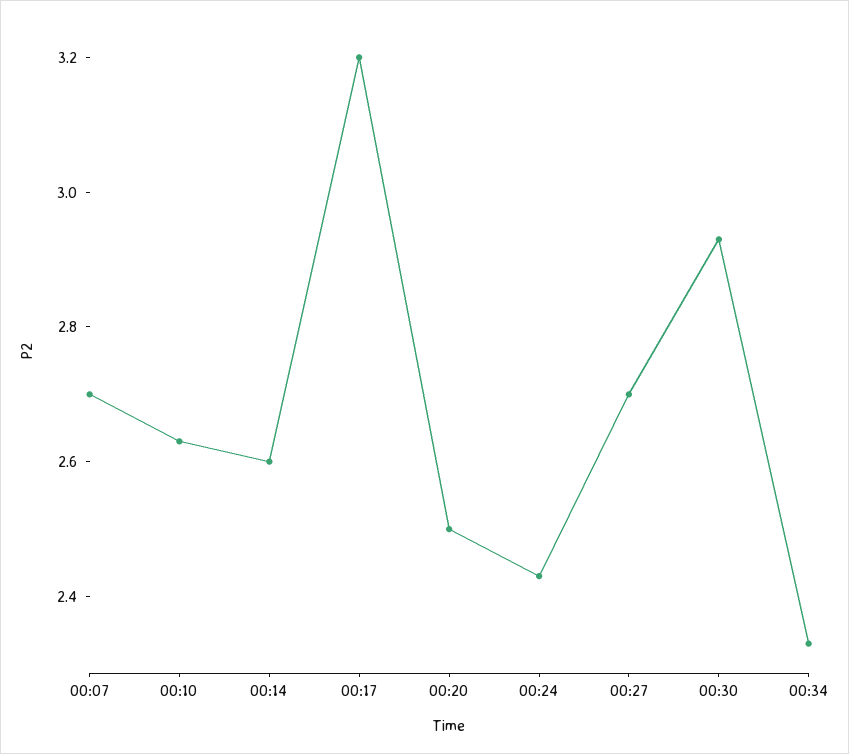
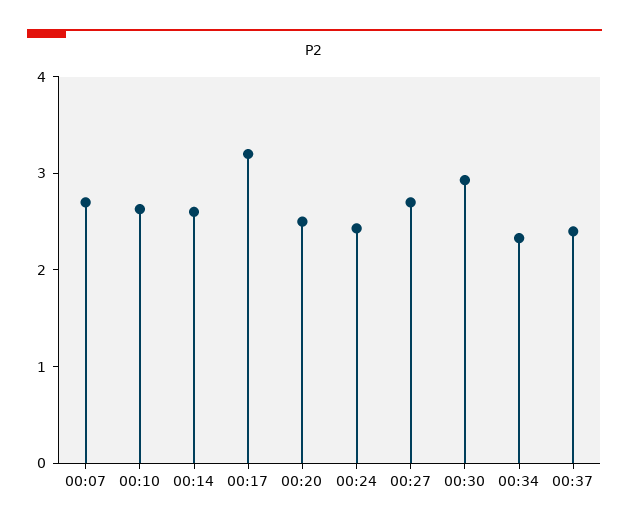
00:37: none -> 2.4

